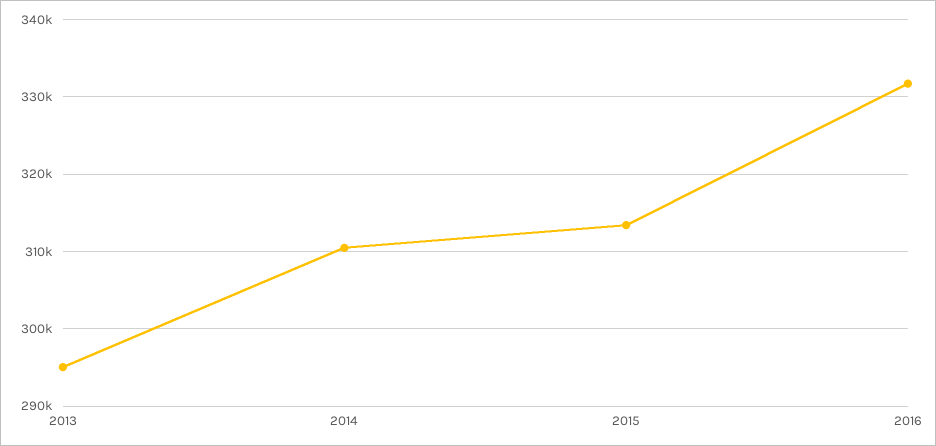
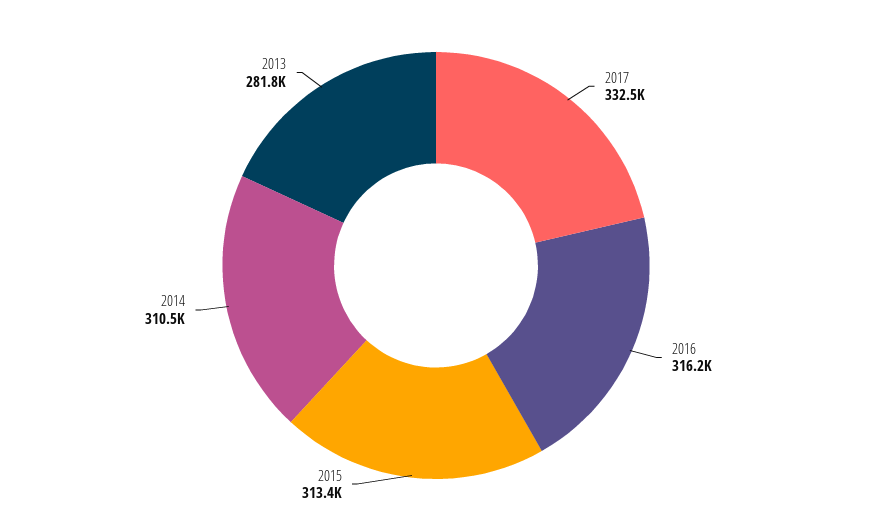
2013: 295000 -> 281800
2016: 332000 -> 316200
2017: none -> 332500

